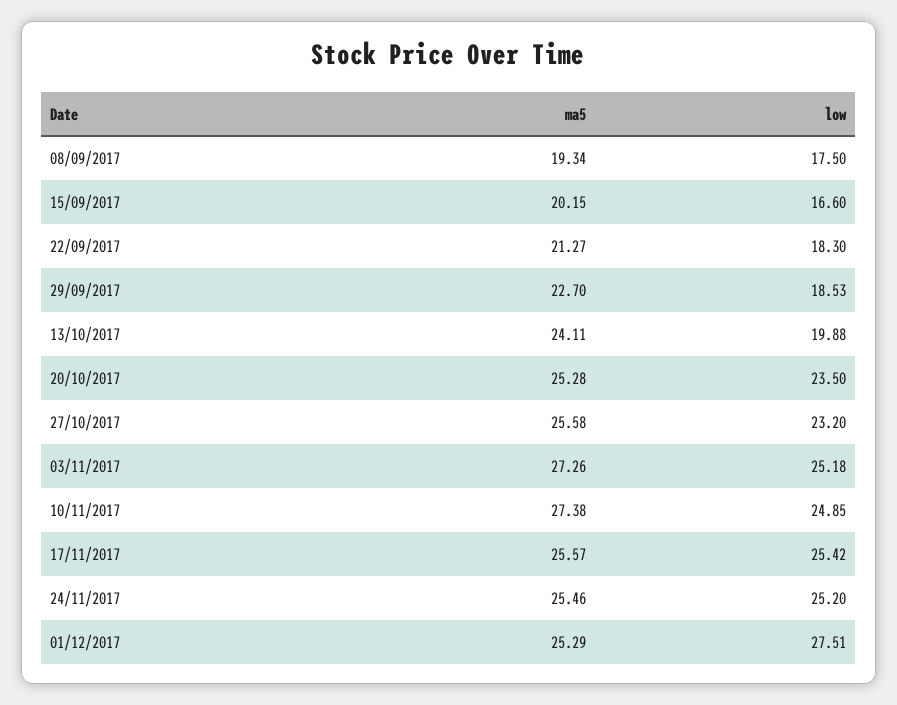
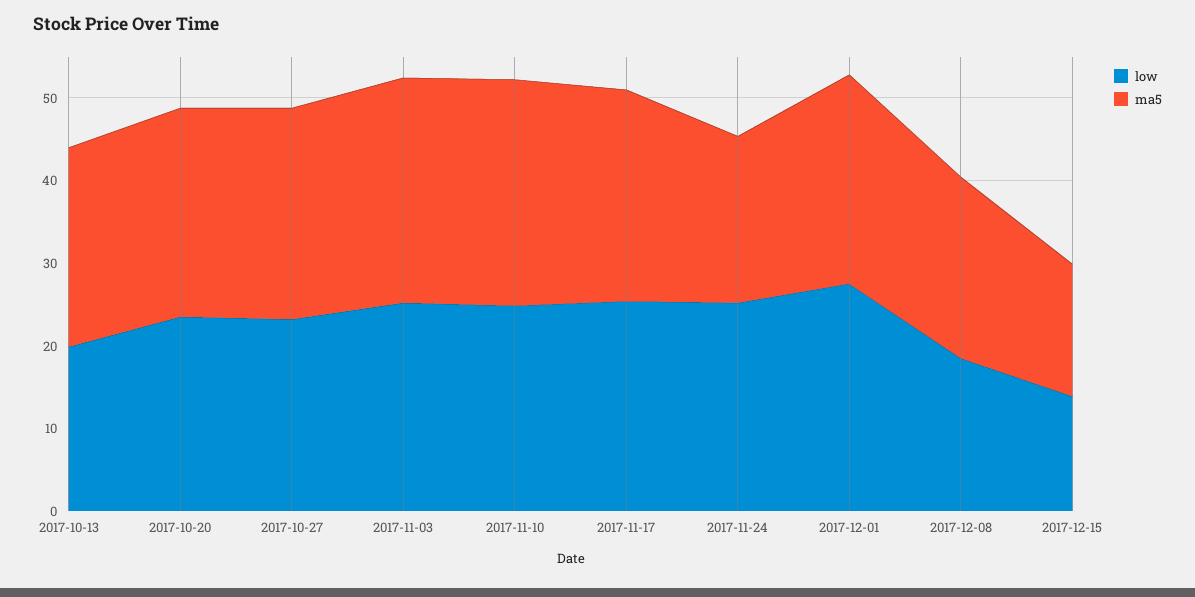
ma5, 08/09/2017: 19.34 -> none
low, 08/09/2017: 17.5 -> none
ma5, 15/09/2017: 20.15 -> none
low, 15/09/2017: 16.6 -> none
ma5, 22/09/2017: 21.27 -> none
low, 22/09/2017: 18.3 -> none
ma5, 29/09/2017: 22.7 -> none
low, 29/09/2017: 18.53 -> none
ma5, 24/11/2017: 25.46 -> 20
low, 2017-12-08: none -> 18
ma5, 2017-12-08: none -> 22
low, 2017-12-15: none -> 14
ma5, 2017-12-15: none -> 16

